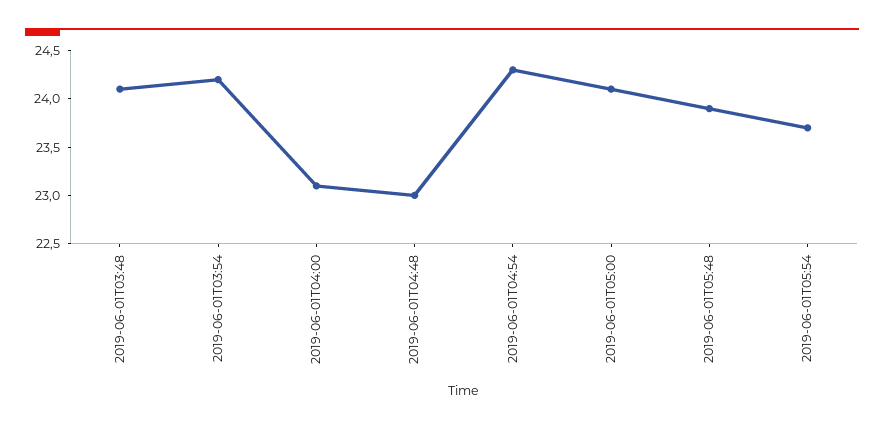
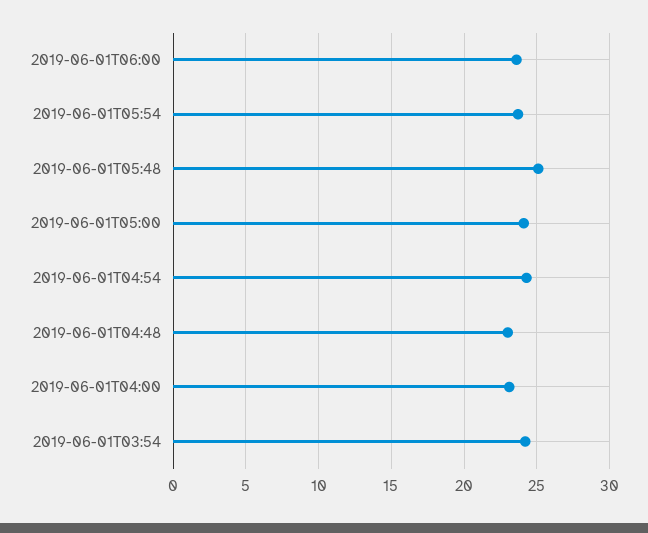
2019-06-01T03:48: 24.1 -> none
2019-06-01T05:48: 23.9 -> 25
2019-06-01T06:00: none -> 23.5

